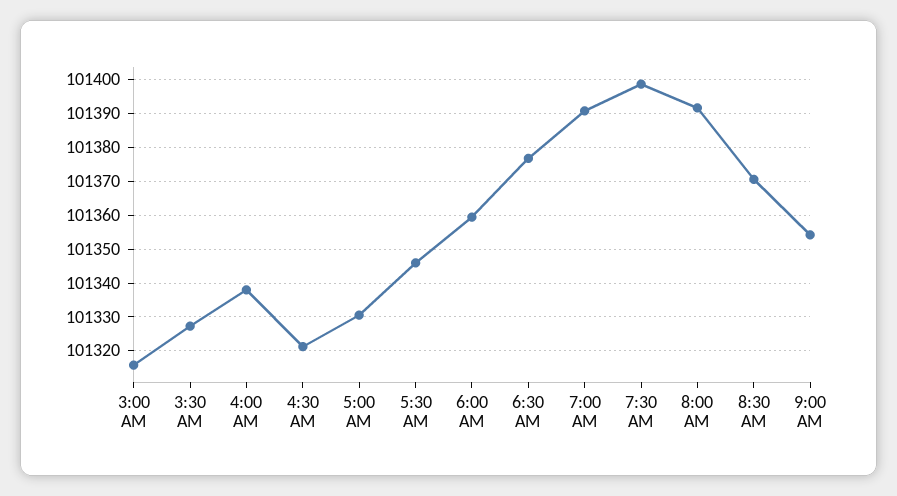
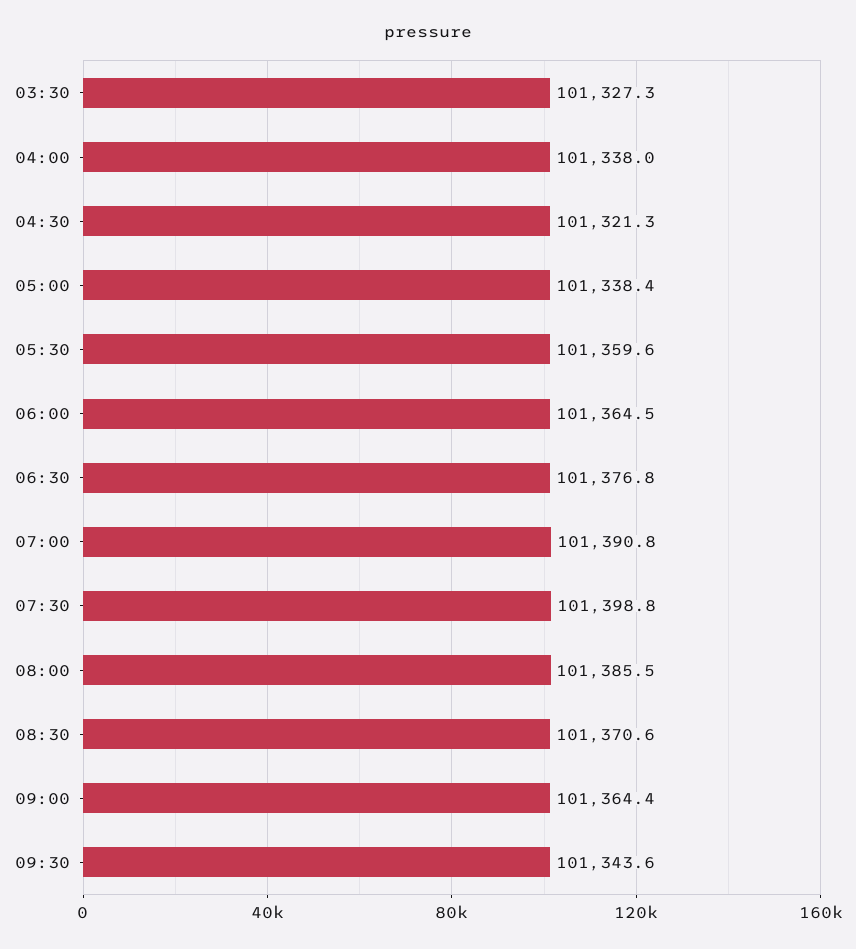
3:00 AM: 101316 -> none
5:00 AM: 101330 -> 101338.4
5:30 AM: 101346 -> 101359.6
6:00 AM: 101360 -> 101364.5
8:00 AM: 101392 -> 101385.5
9:00 AM: 101354 -> 101364.4
09:30: none -> 101343.6

